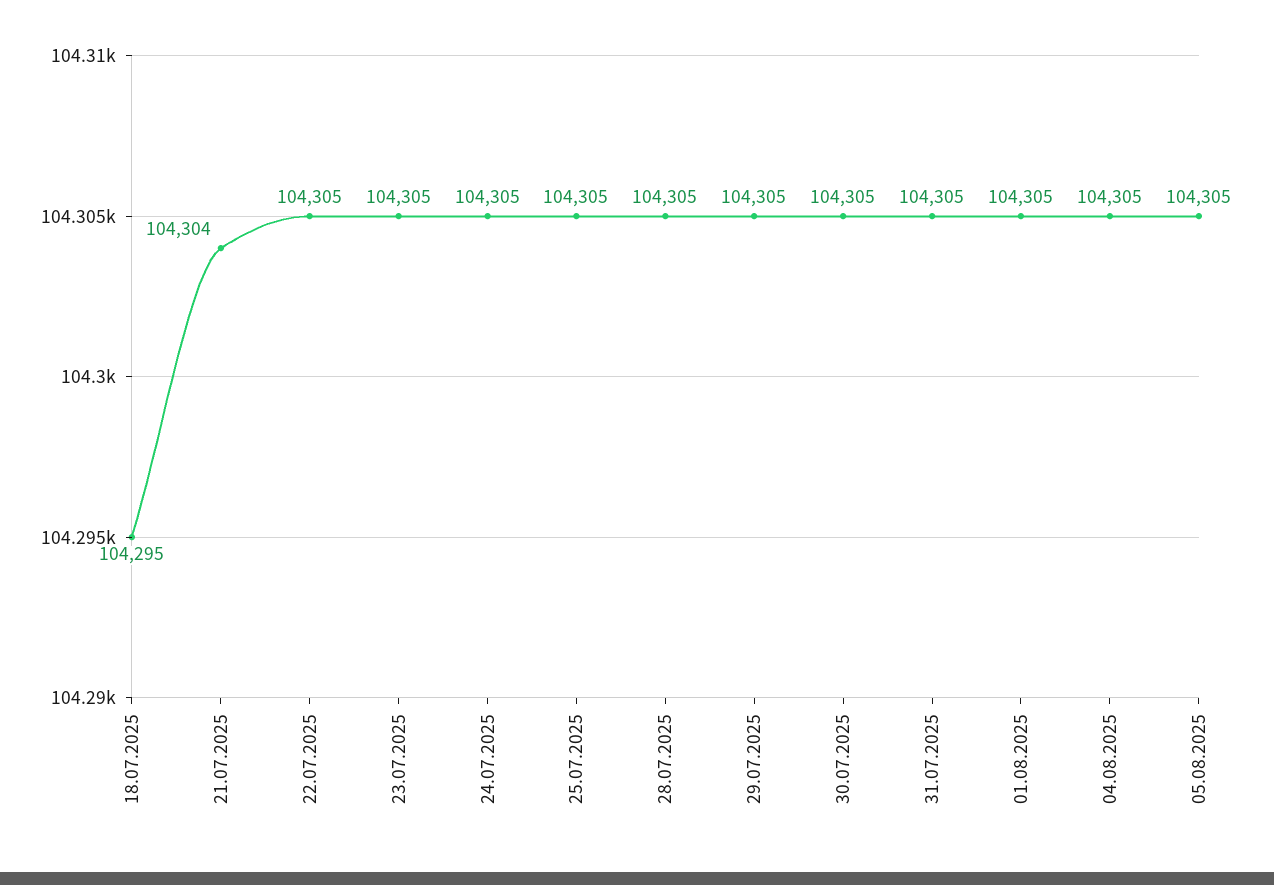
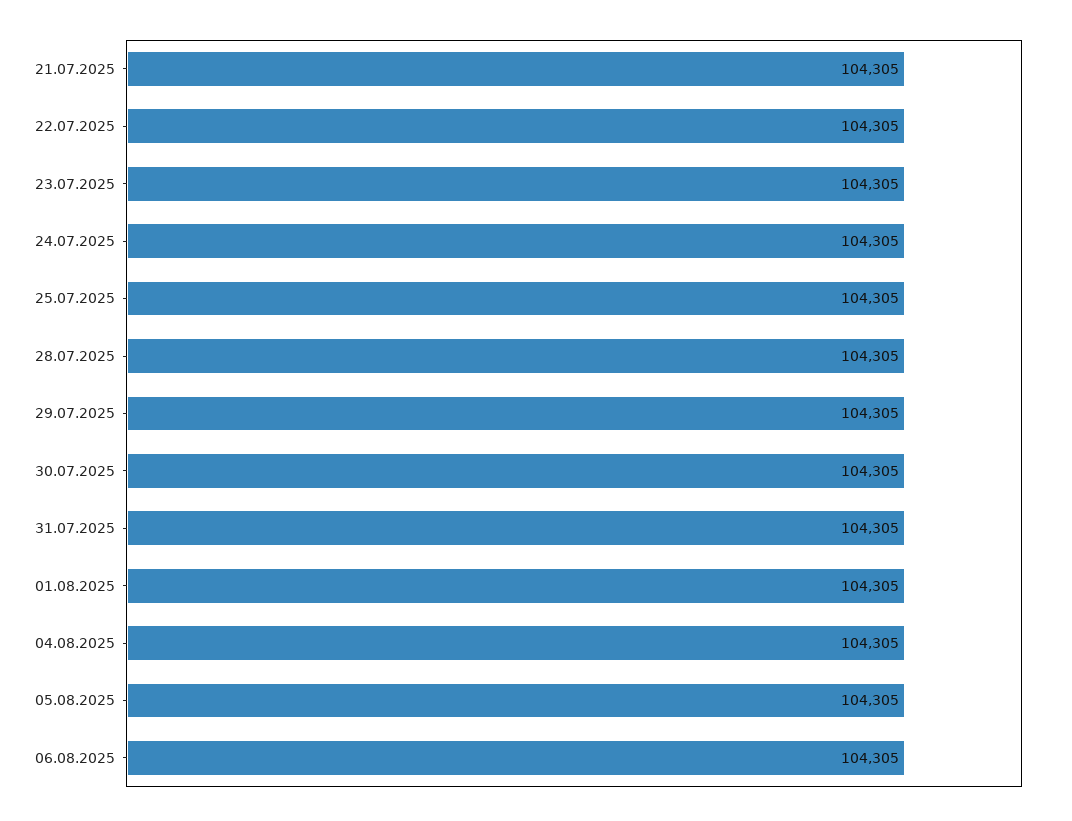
18.07.2025: 104295 -> none
21.07.2025: 104304 -> 104305
06.08.2025: none -> 104305

